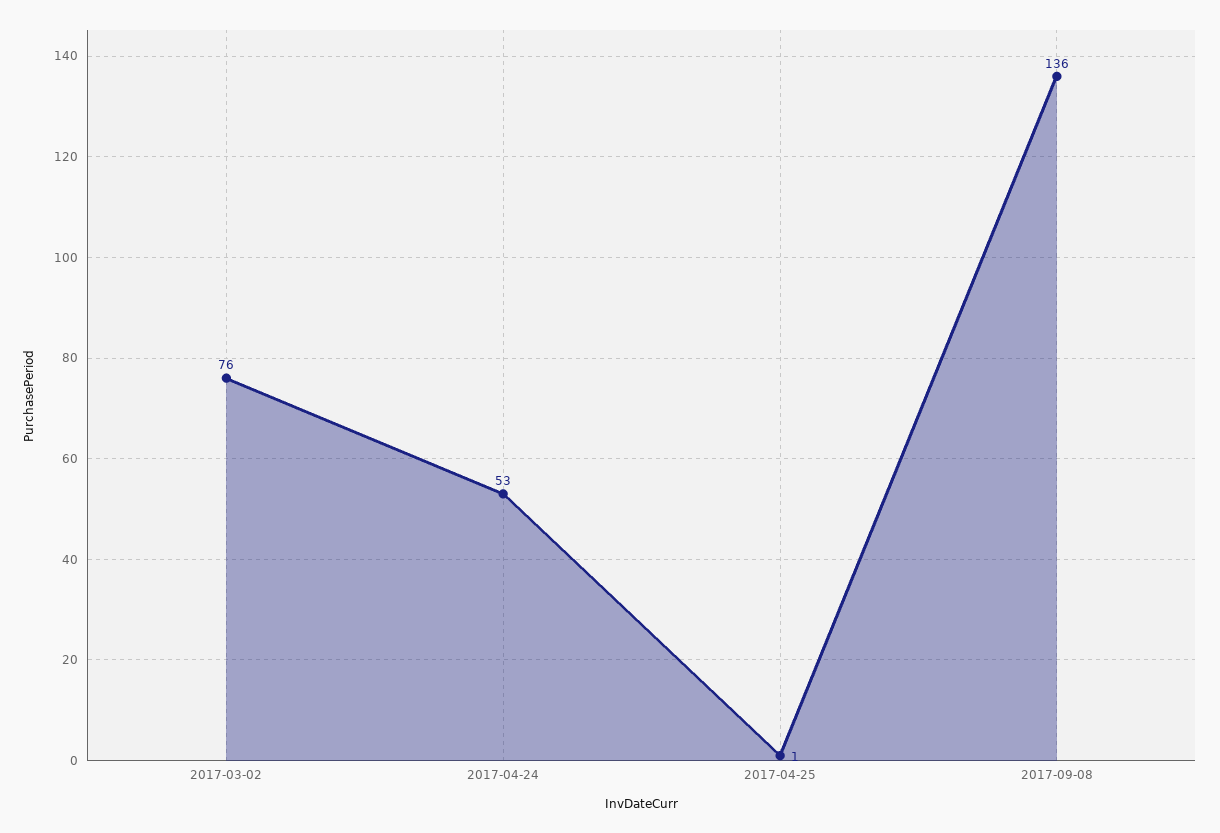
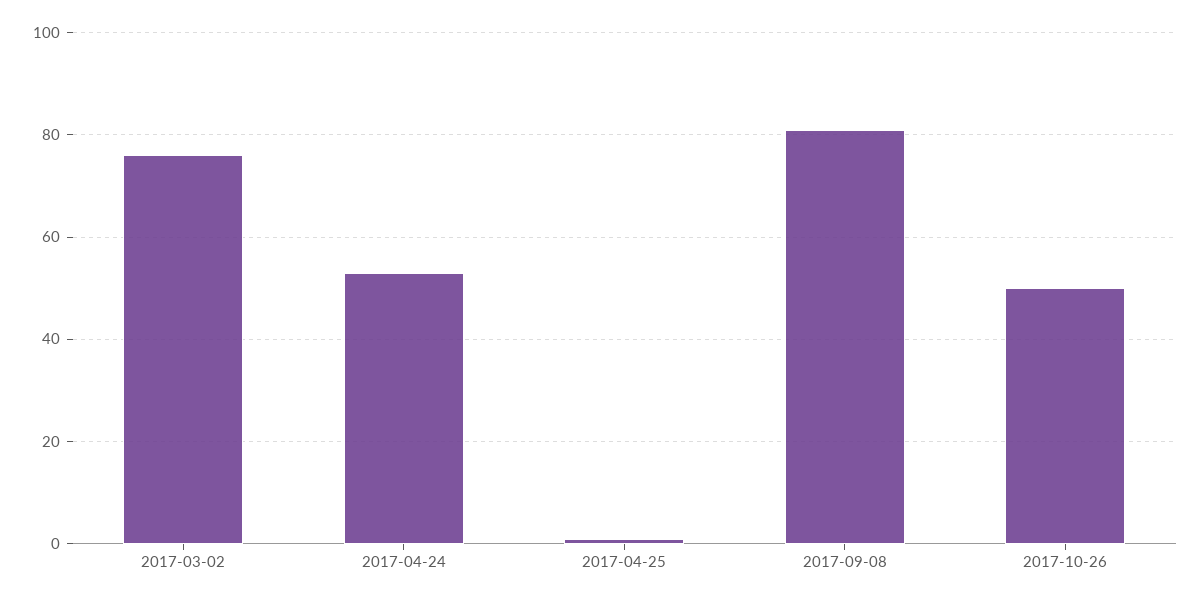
2017-09-08: 136 -> 80
2017-10-26: none -> 50

